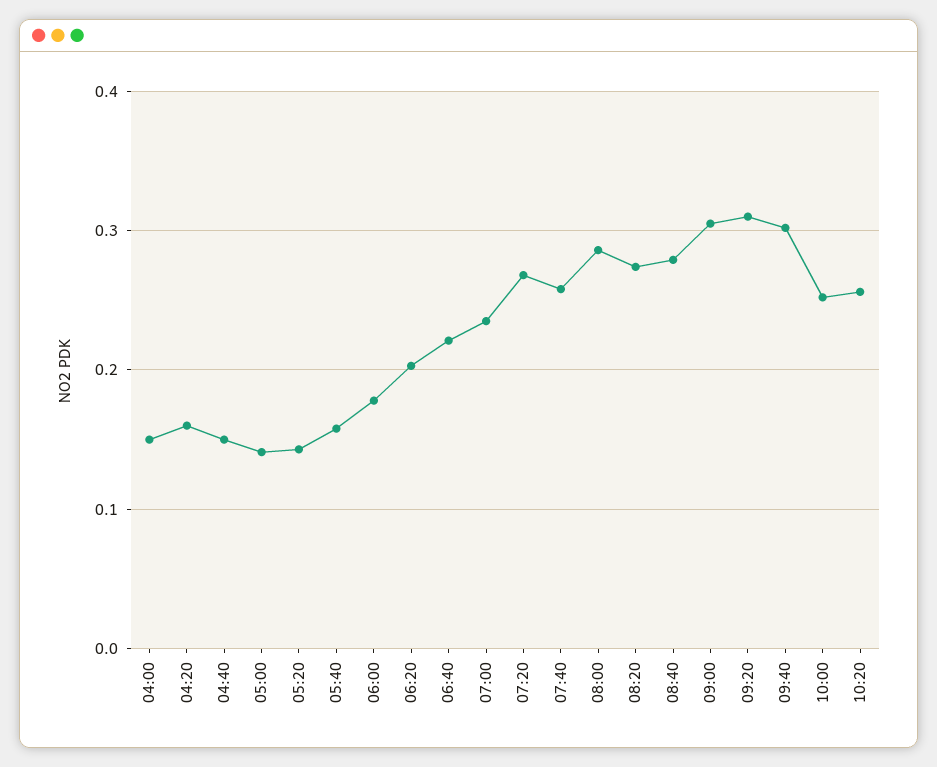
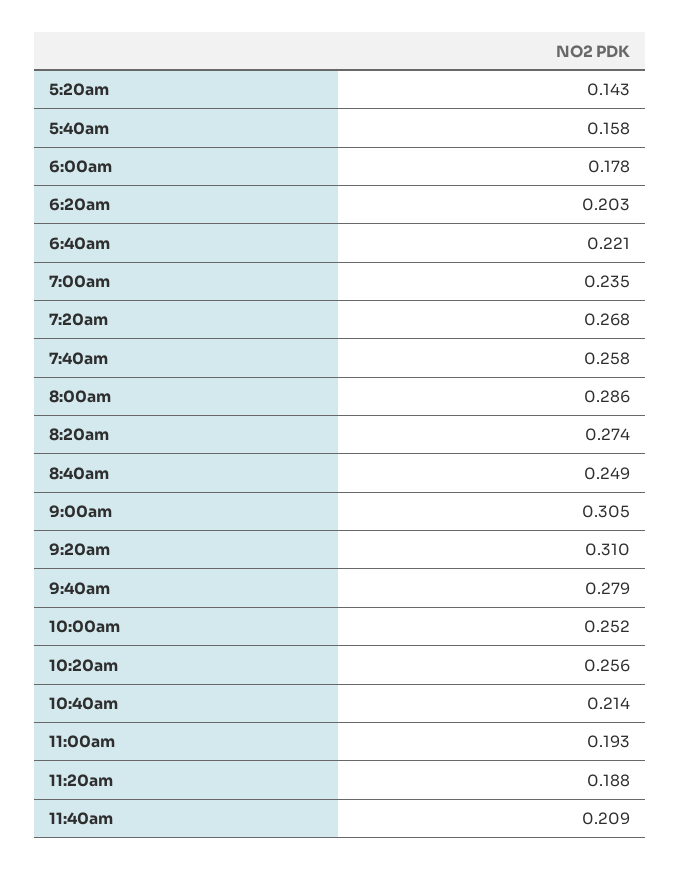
04:00: 0.15 -> none
04:20: 0.16 -> none
04:40: 0.15 -> none
05:00: 0.14 -> none
08:40: 0.28 -> 0.249
09:40: 0.3 -> 0.279
10:40am: none -> 0.214
11:00am: none -> 0.193
11:20am: none -> 0.188
11:40am: none -> 0.209

